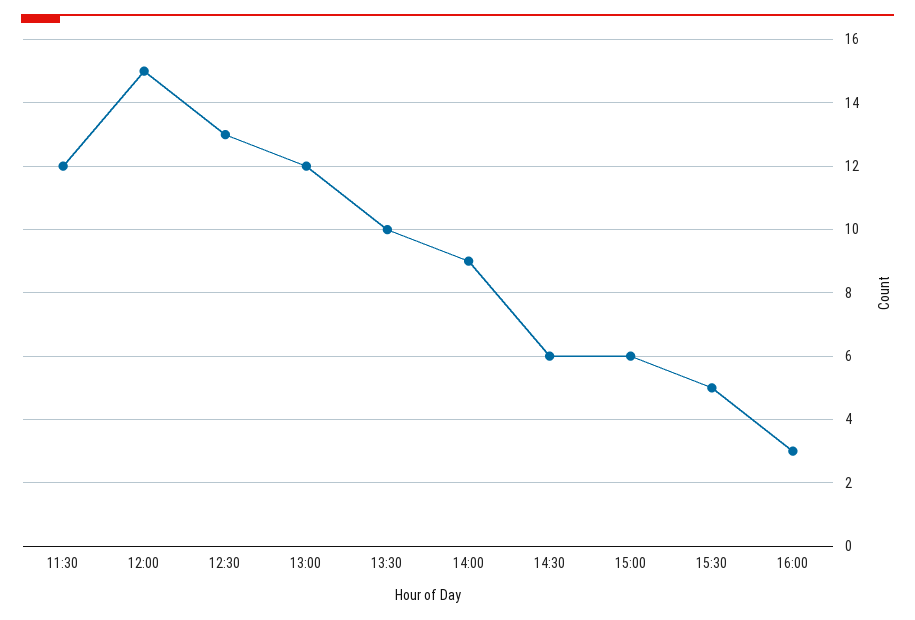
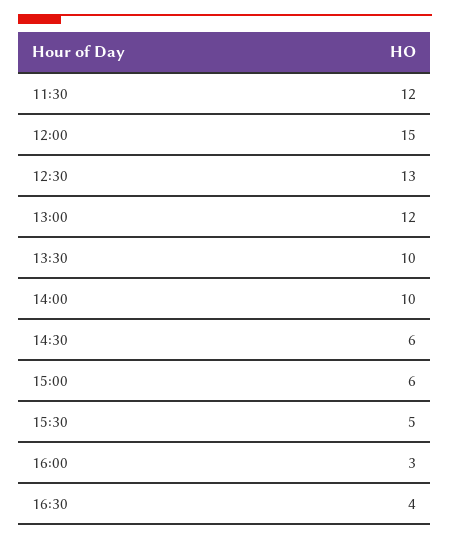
14:00: 9 -> 10
16:30: none -> 4

